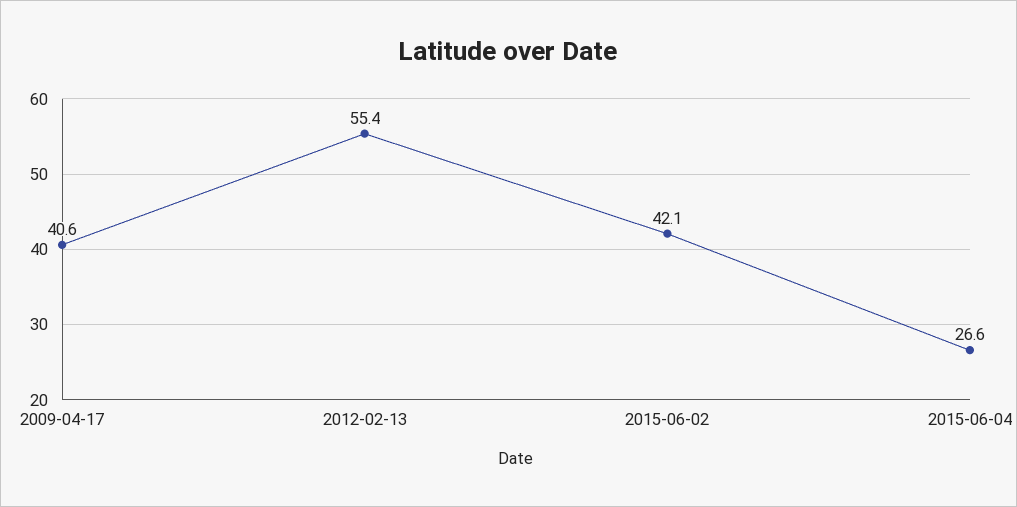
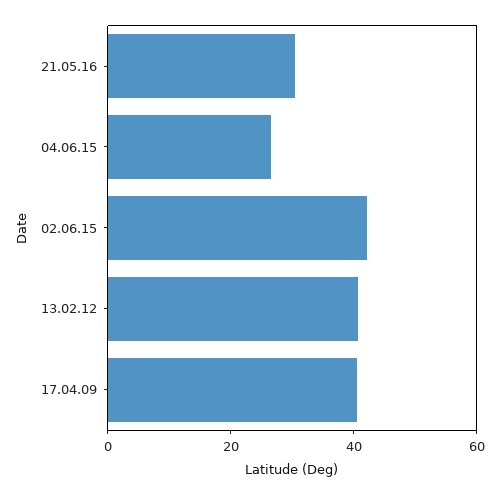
2012-02-13: 55.4 -> 40
21.05.16: none -> 30

